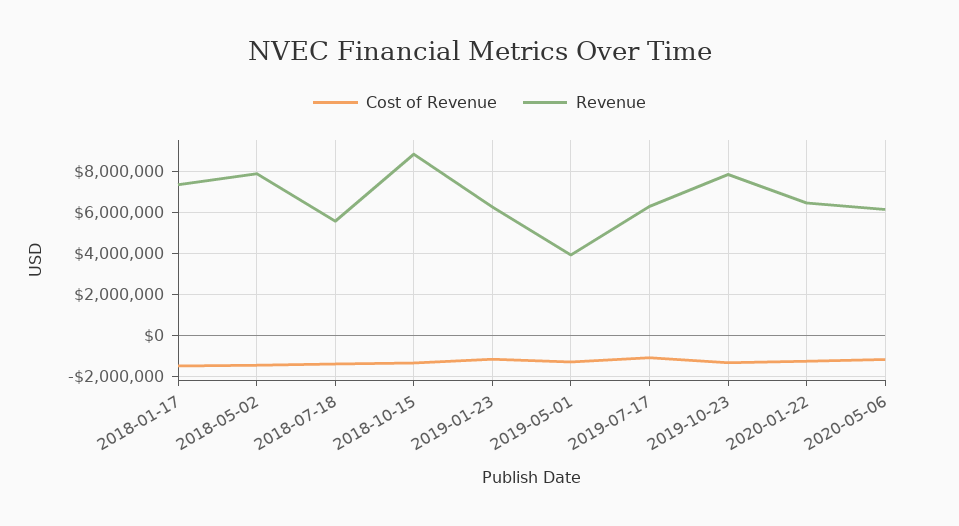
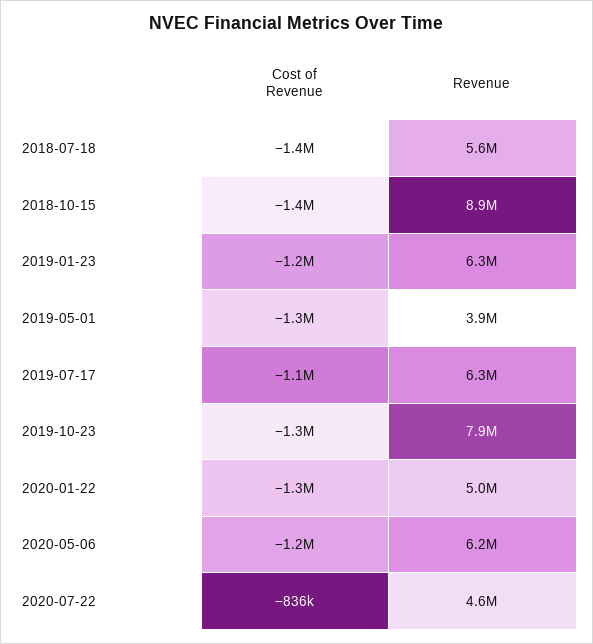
Cost of Revenue, 2018-01-17: -1500000 -> none
Revenue, 2018-01-17: 7500000 -> none
Cost of Revenue, 2018-05-02: -1500000 -> none
Revenue, 2018-05-02: 8000000 -> none
Revenue, 2020-01-22: 6500000 -> 5000000
Cost of Revenue, 2020-07-22: none -> -836000
Revenue, 2020-07-22: none -> 4600000

